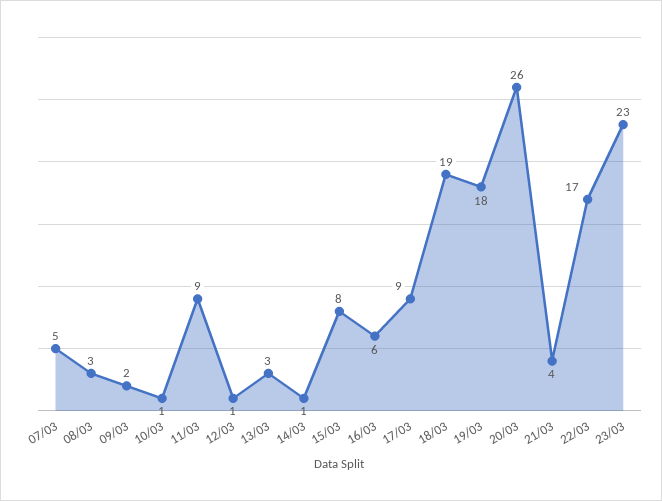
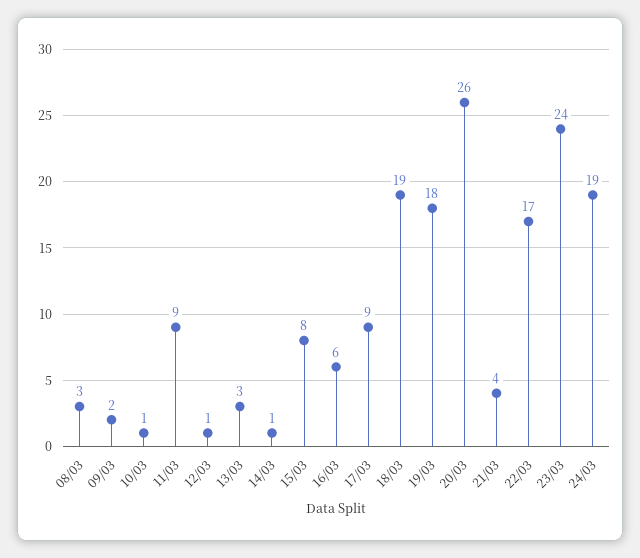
07/03: 5 -> none
23/03: 23 -> 24
24/03: none -> 19

